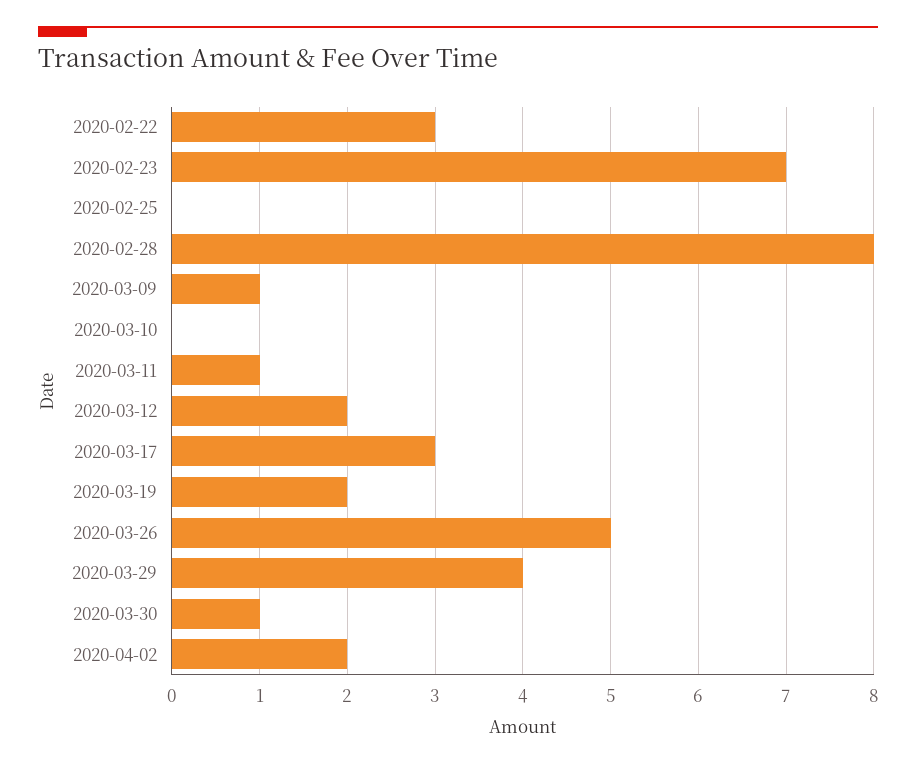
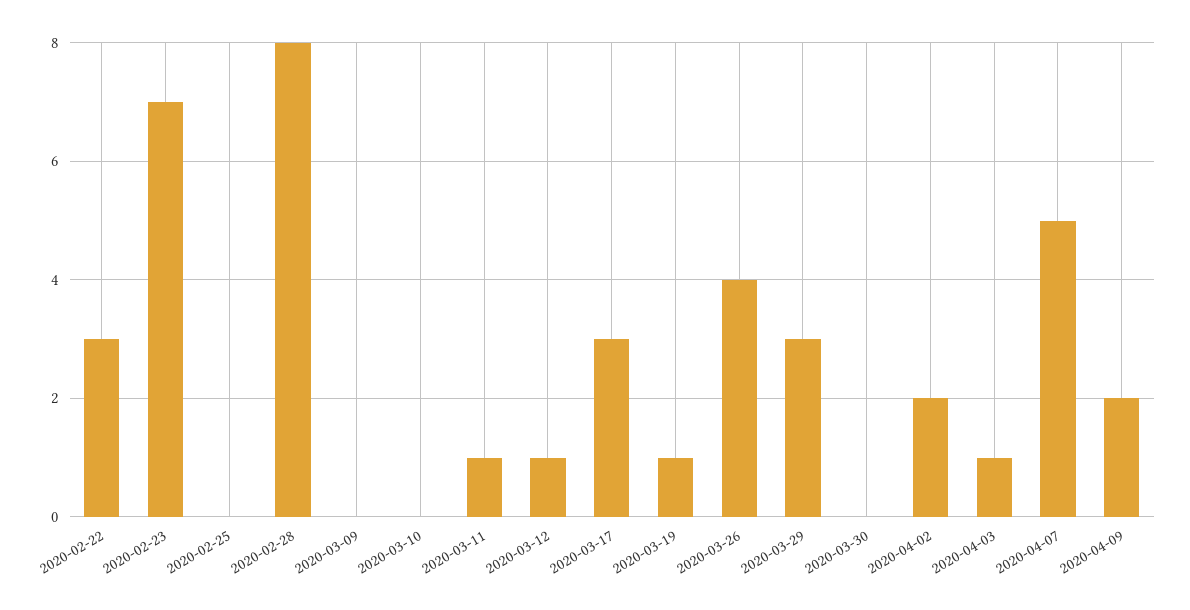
2020-03-09: 1 -> 0
2020-03-12: 2 -> 1
2020-03-19: 2 -> 1
2020-03-26: 5 -> 4
2020-03-29: 4 -> 3
2020-03-30: 1 -> 0
2020-04-03: none -> 1
2020-04-07: none -> 5
2020-04-09: none -> 2

